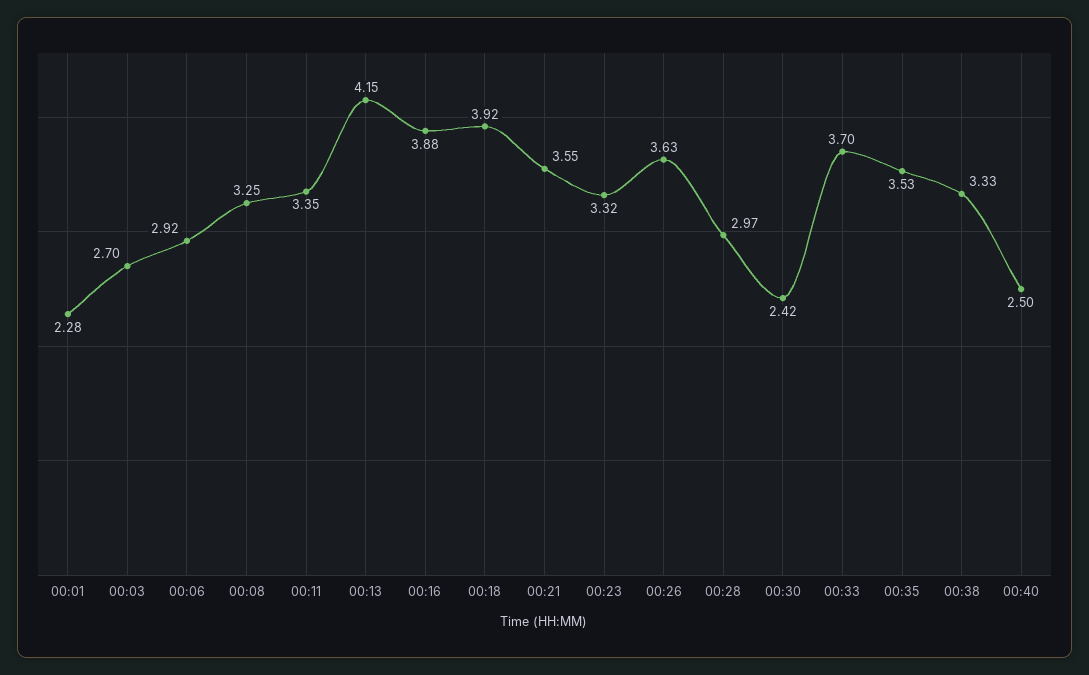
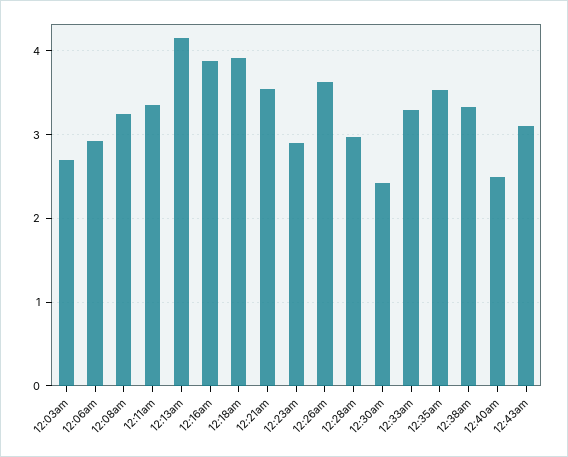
00:01: 2.28 -> none
00:23: 3.32 -> 2.9
00:33: 3.7 -> 3.3
12:43am: none -> 3.1

